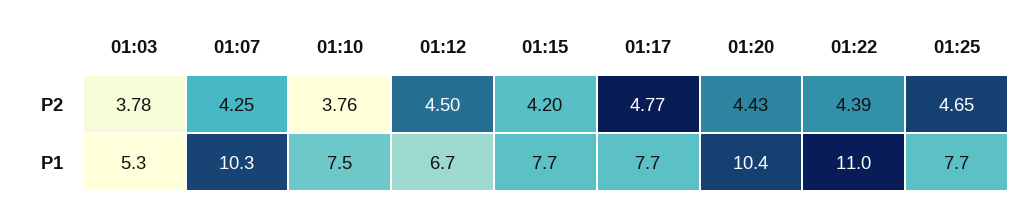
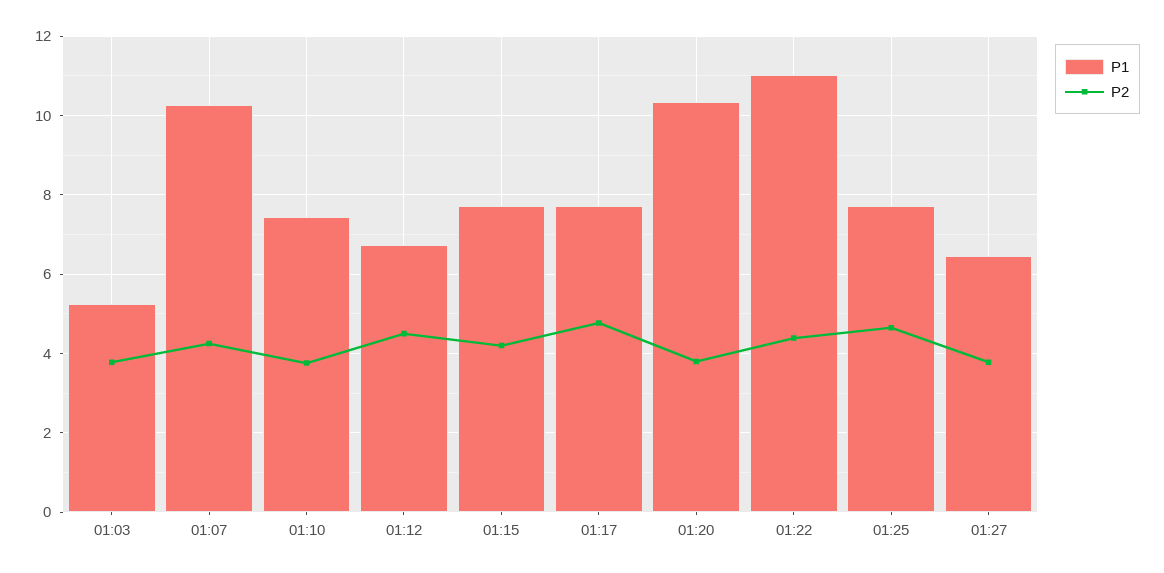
P2, 01:20: 4.43 -> 3.8
P1, 01:27: none -> 6.4
P2, 01:27: none -> 3.8

